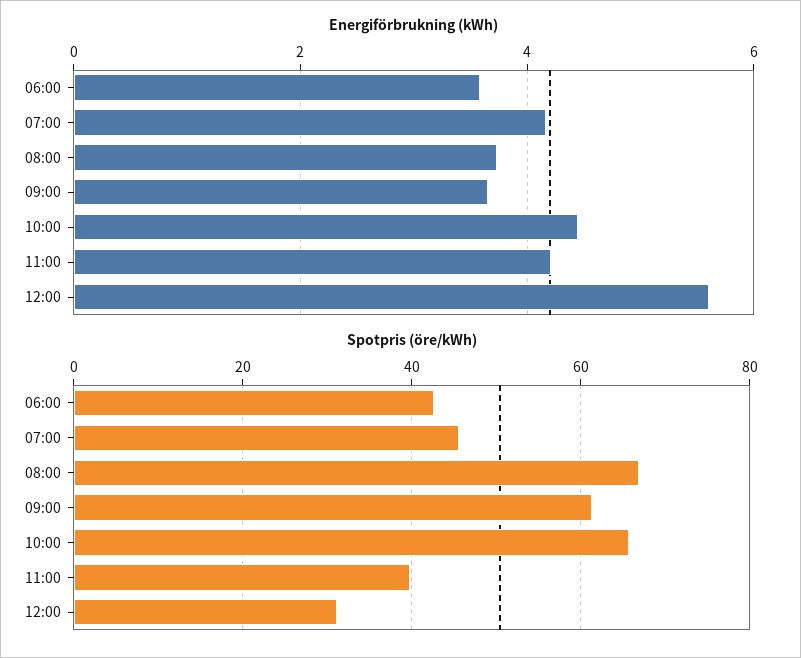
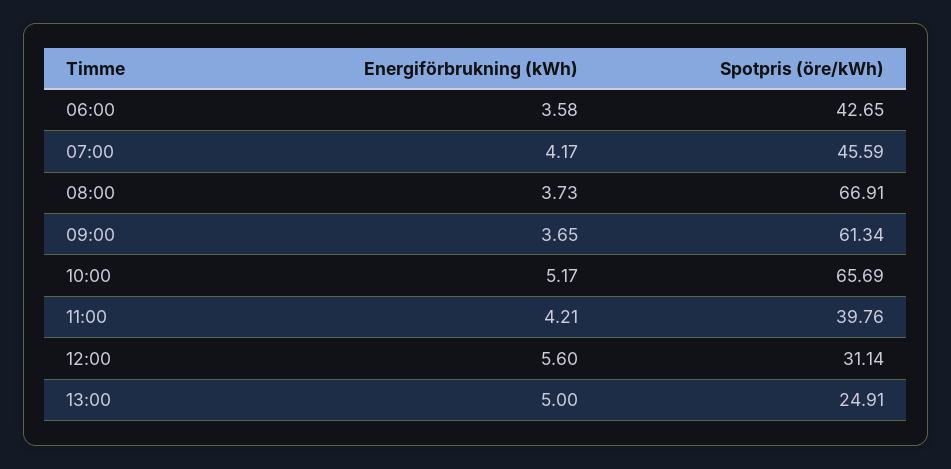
Energiförbrukning (kWh), 10:00: 4.4 -> 5.17
Energiförbrukning (kWh), 13:00: none -> 5
Spotpris (öre/kWh), 13:00: none -> 24.91

